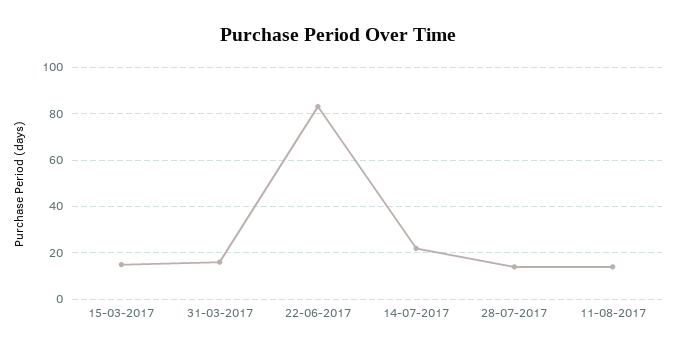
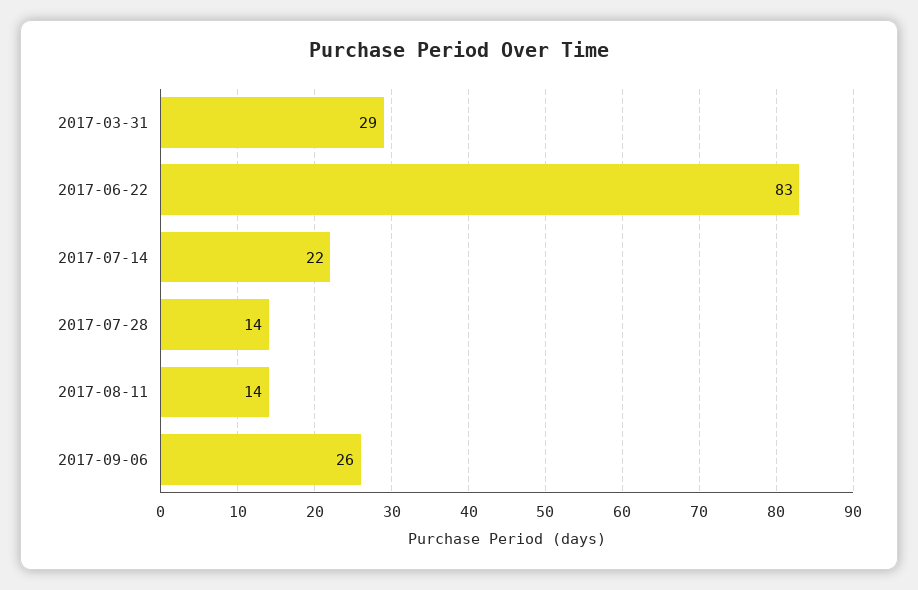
15-03-2017: 15 -> none
31-03-2017: 15 -> 29
2017-09-06: none -> 26

